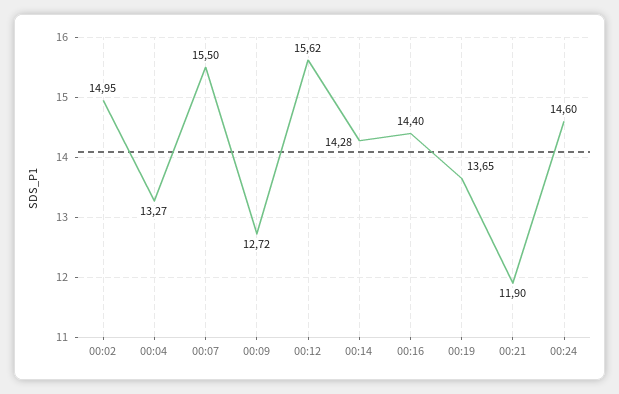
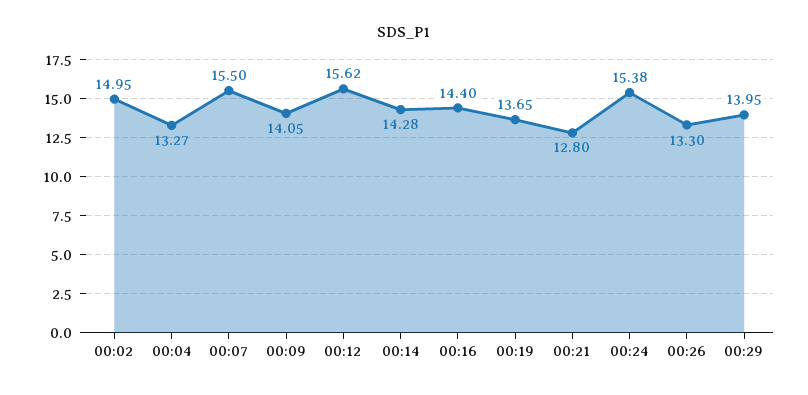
00:09: 12.72 -> 14.05
00:21: 11.9 -> 12.8
00:24: 14.6 -> 15.38
00:26: none -> 13.3
00:29: none -> 13.95

